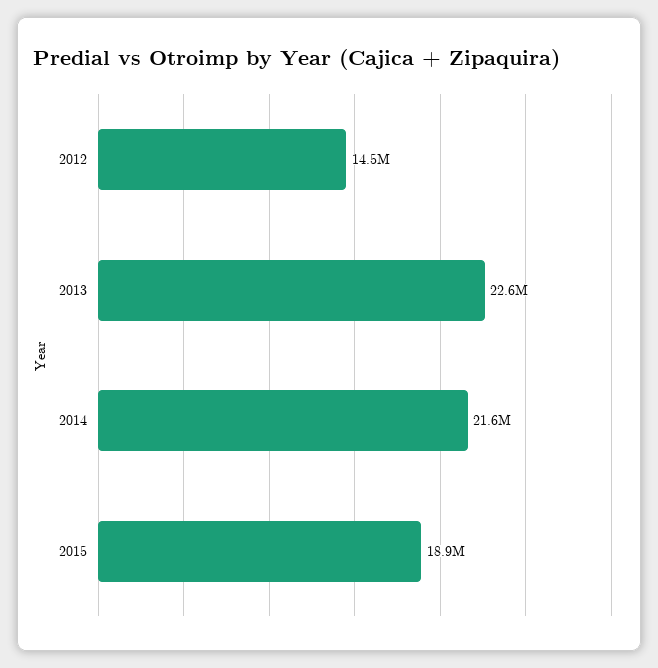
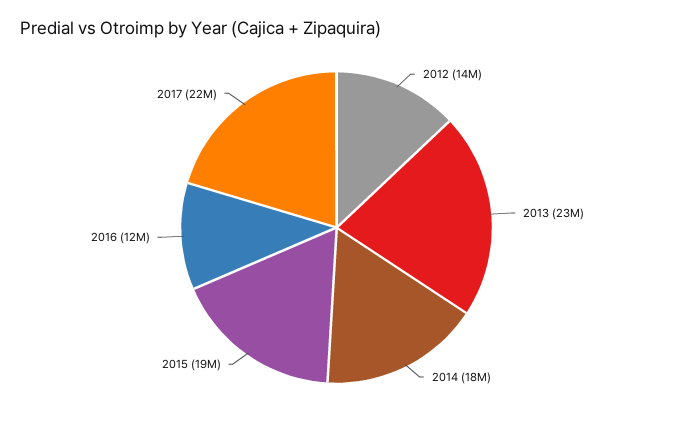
2014: 21600000 -> 18000000
2016: none -> 12000000
2017: none -> 22000000

